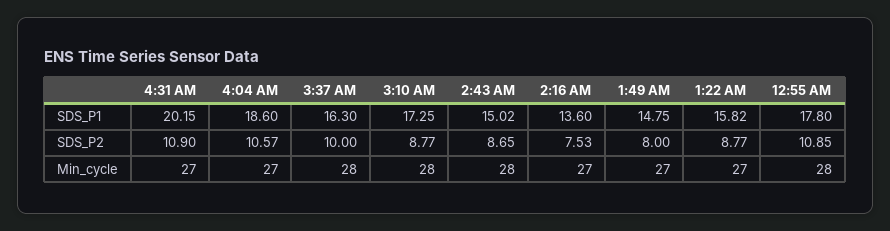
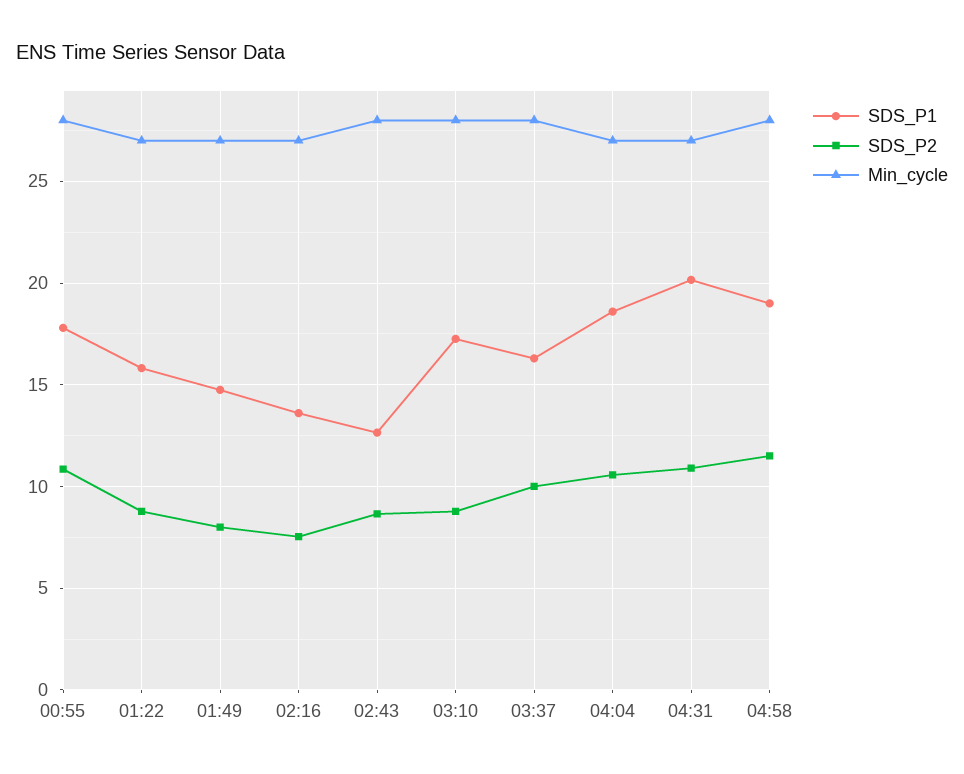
SDS_P1, 2:43 AM: 15.02 -> 12.5
SDS_P1, 04:58: none -> 19
SDS_P2, 04:58: none -> 11.5
Min_cycle, 04:58: none -> 28

